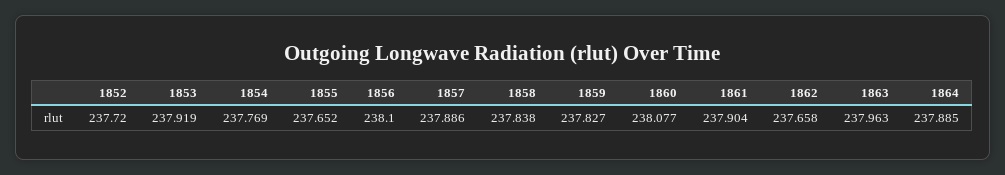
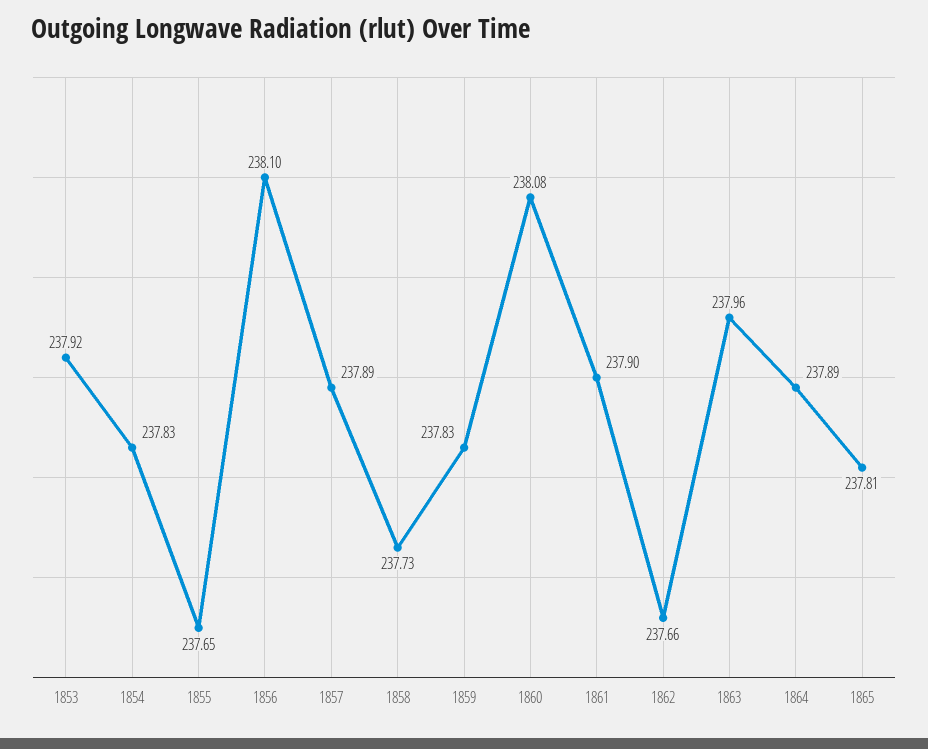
1852: 237.72 -> none
1854: 237.769 -> 237.83
1858: 237.838 -> 237.73
1865: none -> 237.81

